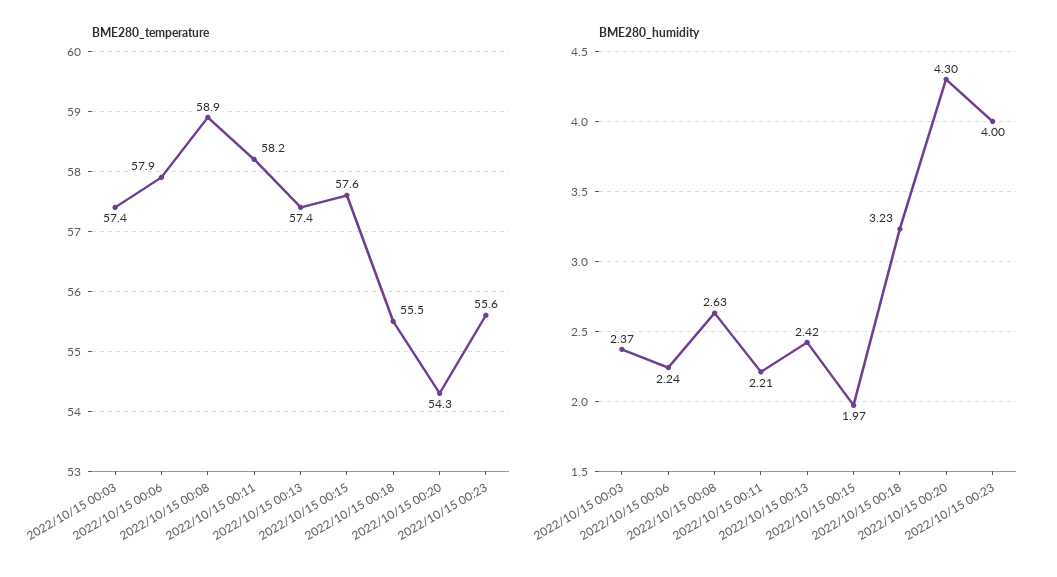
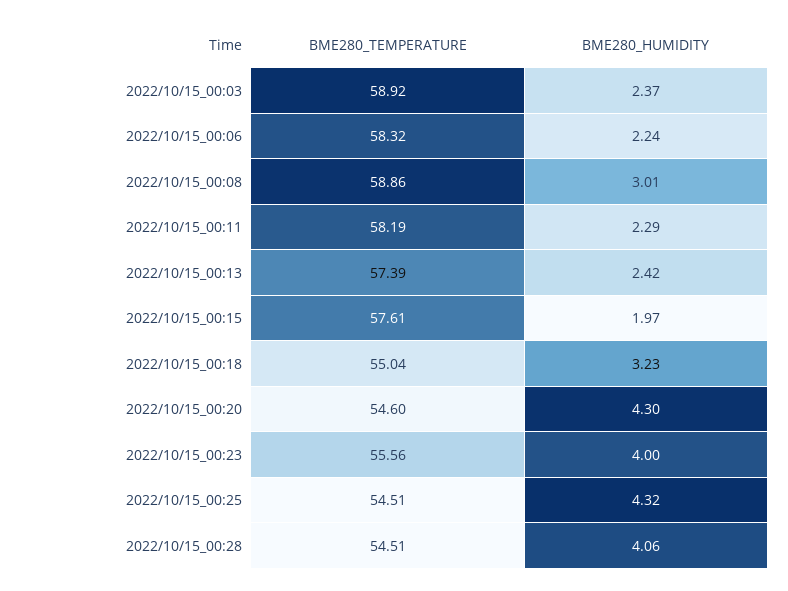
BME280_temperature, 2022/10/15 00:03: 57.4 -> 58.92
BME280_temperature, 2022/10/15 00:06: 57.9 -> 58.32
BME280_temperature, 2022/10/15 00:18: 55.5 -> 55.04
BME280_temperature, 2022/10/15 00:20: 54.3 -> 54.6
BME280_humidity, 2022/10/15 00:08: 2.63 -> 3.01
BME280_humidity, 2022/10/15 00:11: 2.21 -> 2.29
BME280_temperature, 2022/10/15_00:25: none -> 54.51
BME280_humidity, 2022/10/15_00:25: none -> 4.32
BME280_temperature, 2022/10/15_00:28: none -> 54.51
BME280_humidity, 2022/10/15_00:28: none -> 4.06

